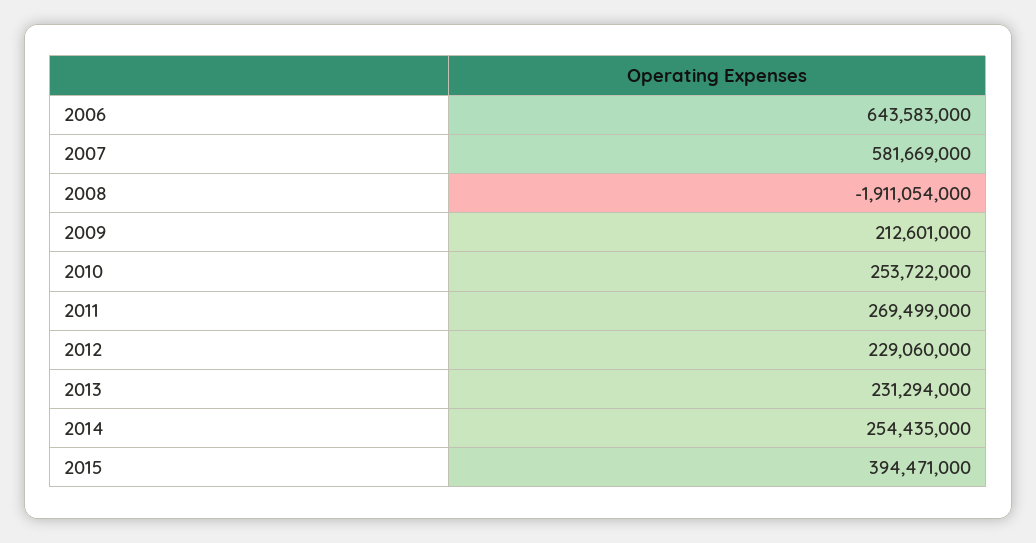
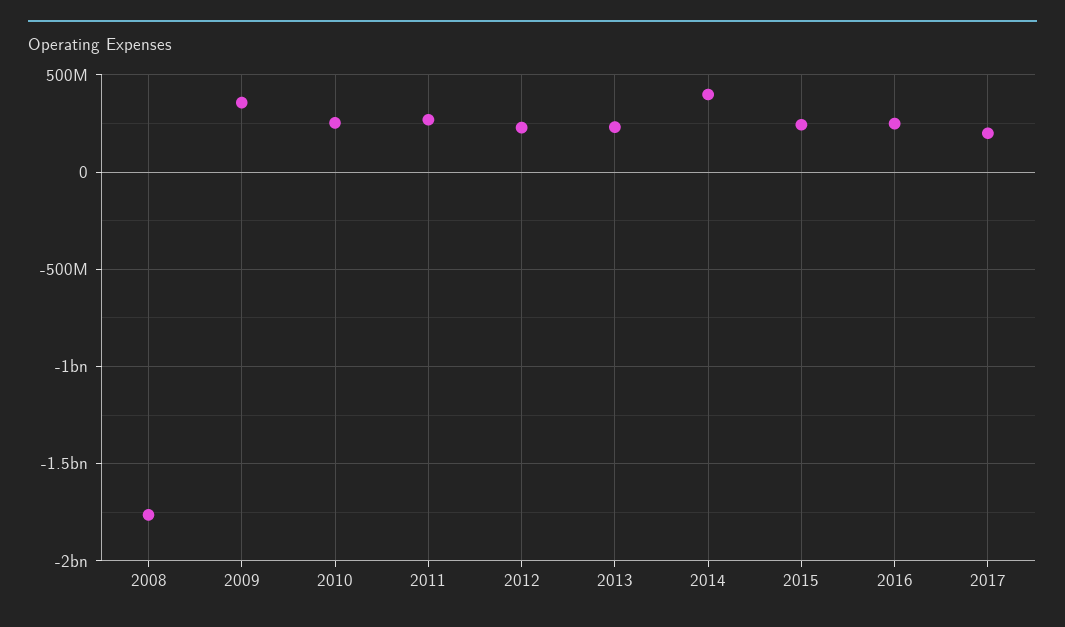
2006: 643583000 -> none
2007: 581669000 -> none
2008: -1911054000 -> -1750000000
2009: 212601000 -> 350000000
2014: 254435000 -> 400000000
2015: 394471000 -> 250000000
2016: none -> 250000000
2017: none -> 200000000

